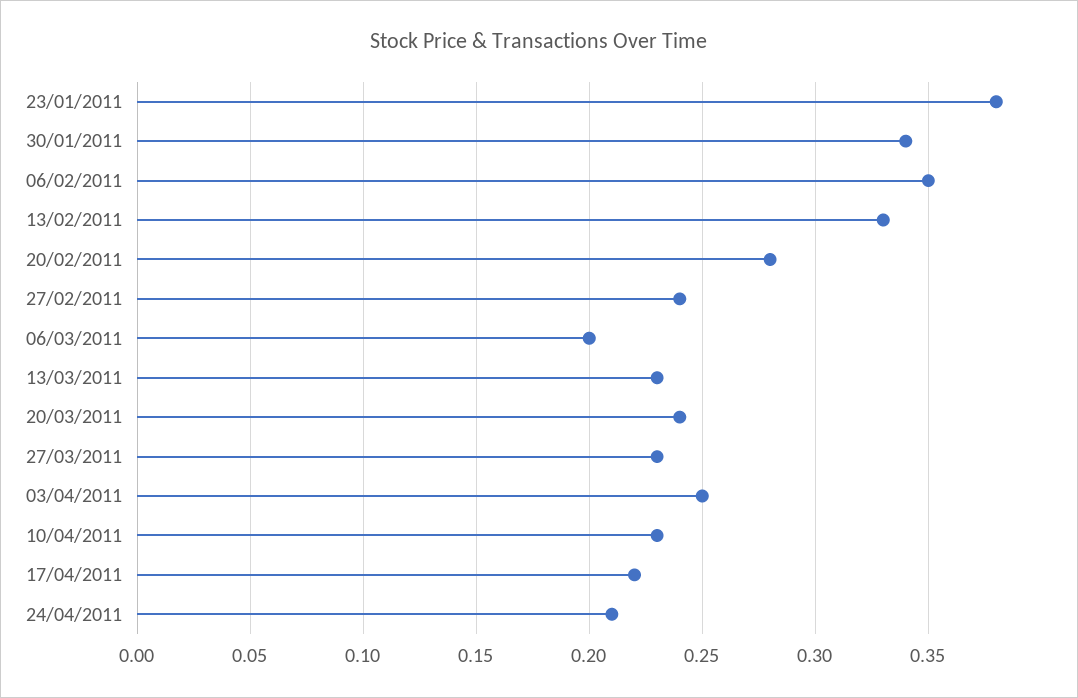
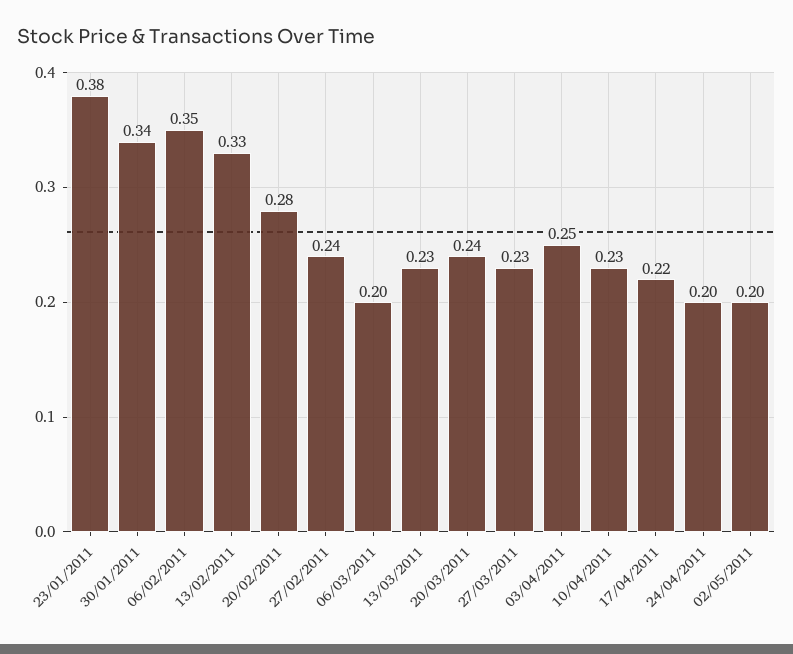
24/04/2011: 0.21 -> 0.2
02/05/2011: none -> 0.2

